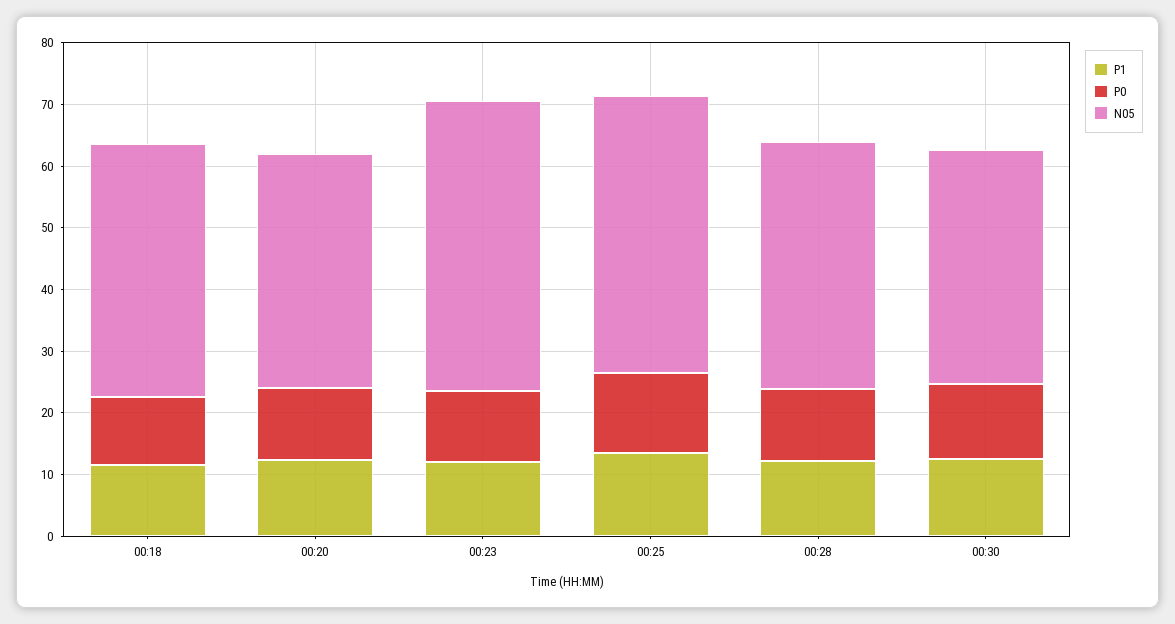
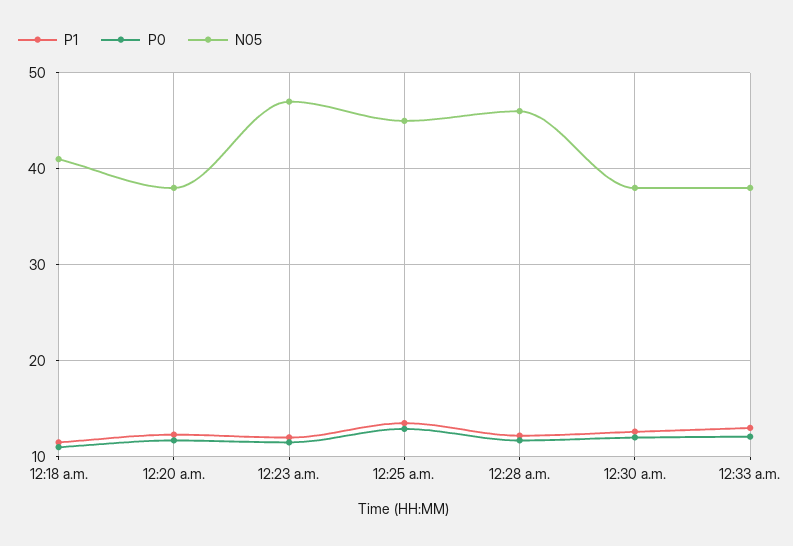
N05, 00:28: 40 -> 46
P1, 12:33 a.m.: none -> 13
P0, 12:33 a.m.: none -> 12
N05, 12:33 a.m.: none -> 38

